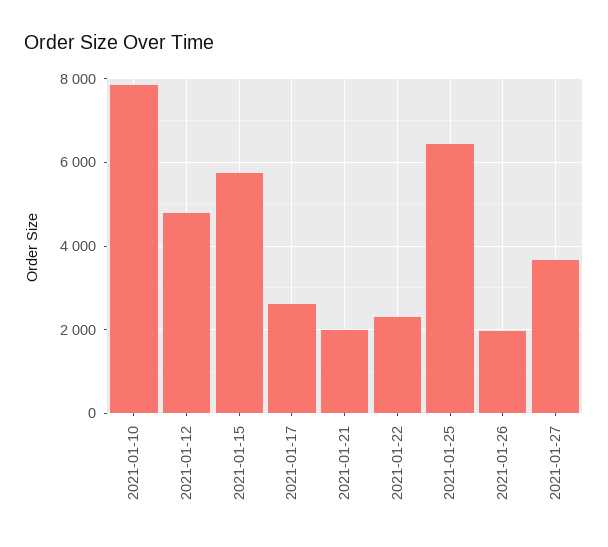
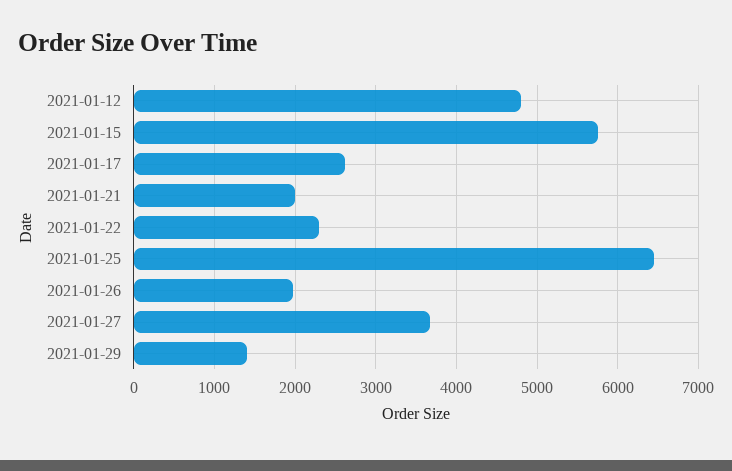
2021-01-10: 7800 -> none
2021-01-29: none -> 1400

